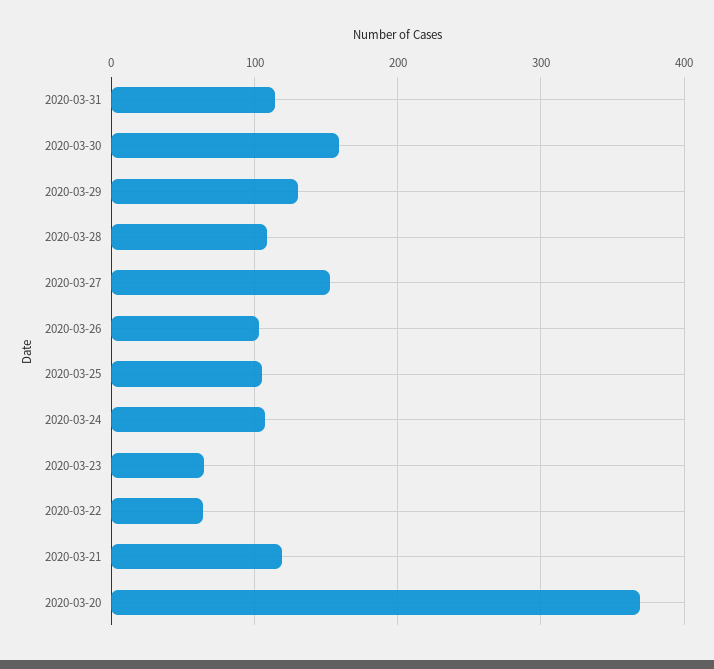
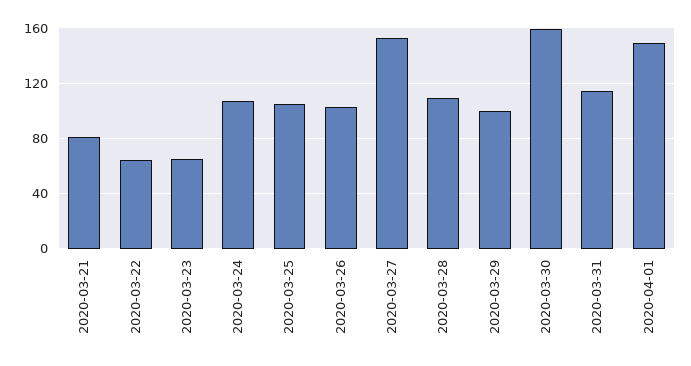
2020-03-29: 130 -> 100
2020-03-21: 120 -> 80
2020-03-20: 370 -> none
2020-04-01: none -> 150

